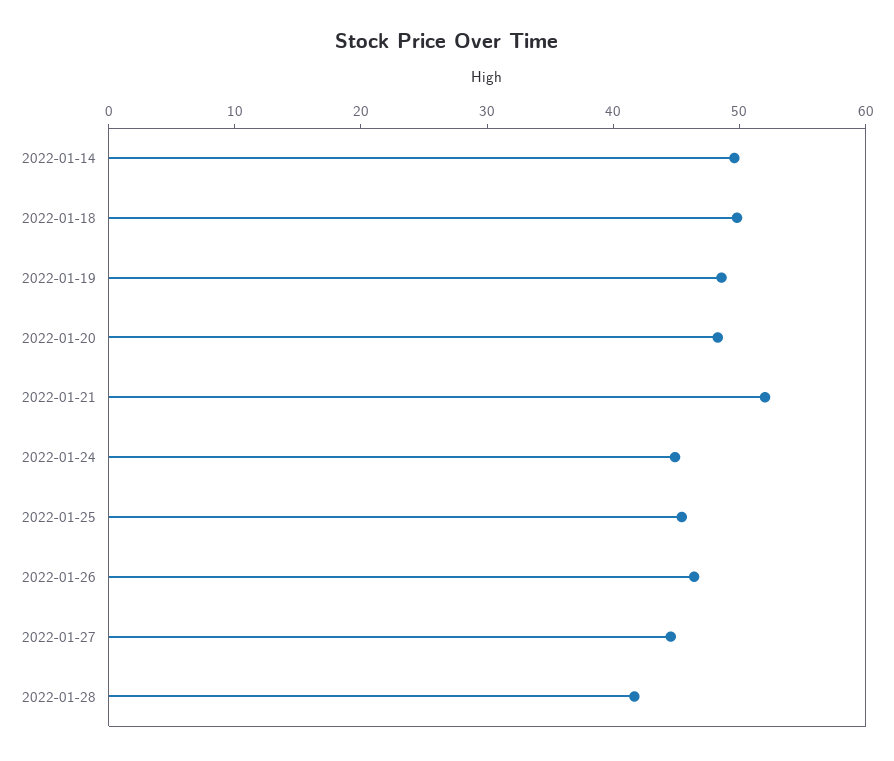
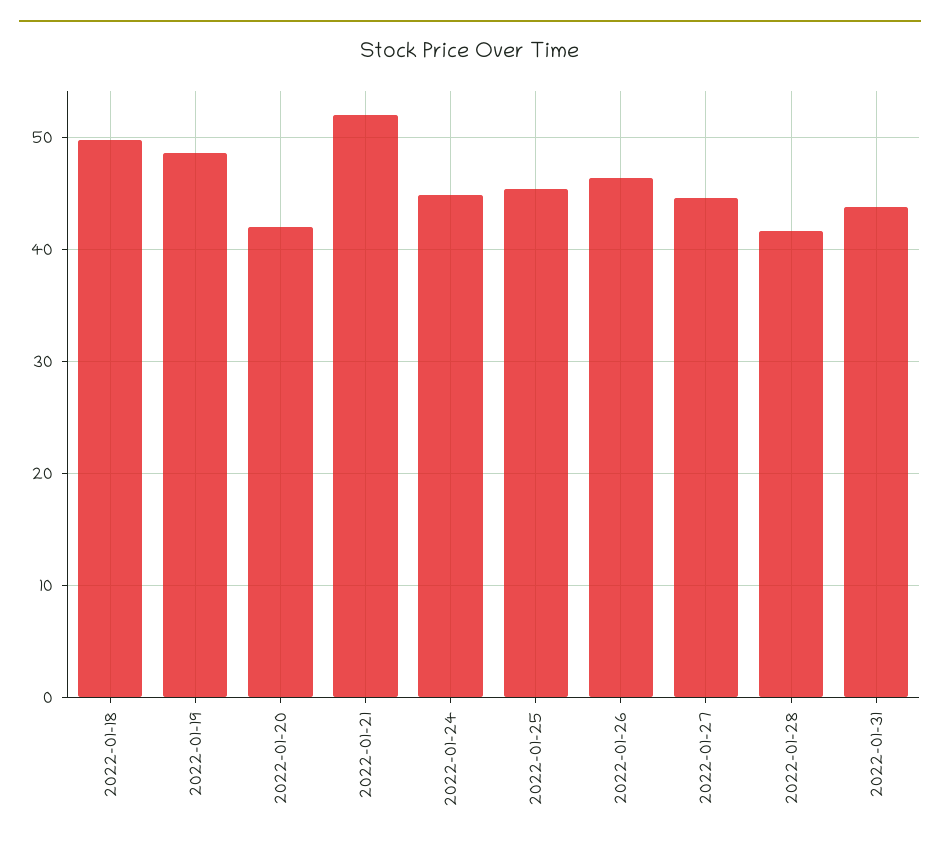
2022-01-14: 50 -> none
2022-01-20: 48 -> 42
2022-01-31: none -> 44

